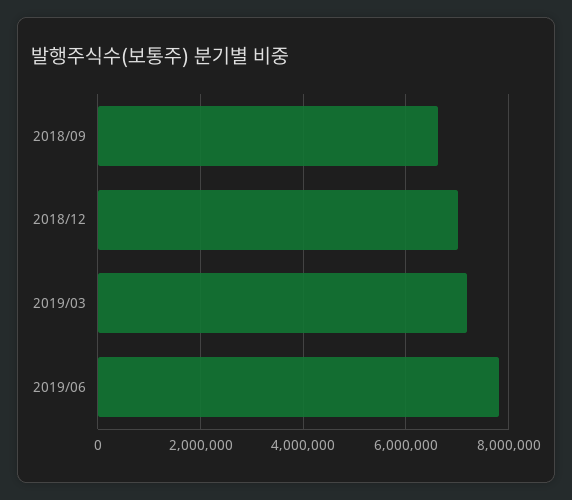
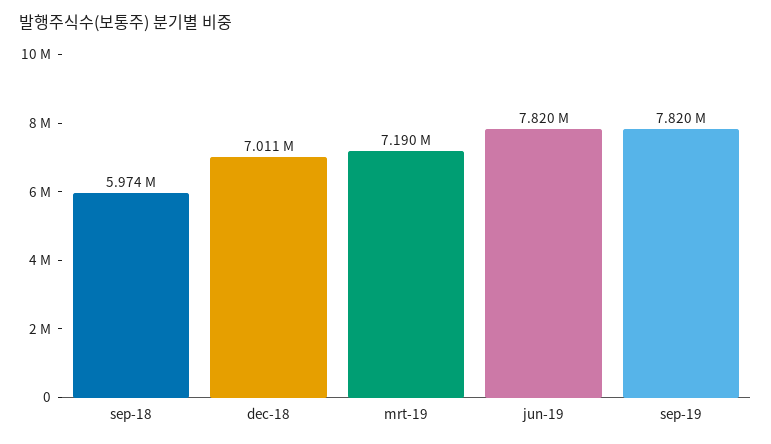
2018/09: 6600000 -> 5974000
sep-19: none -> 7820000

